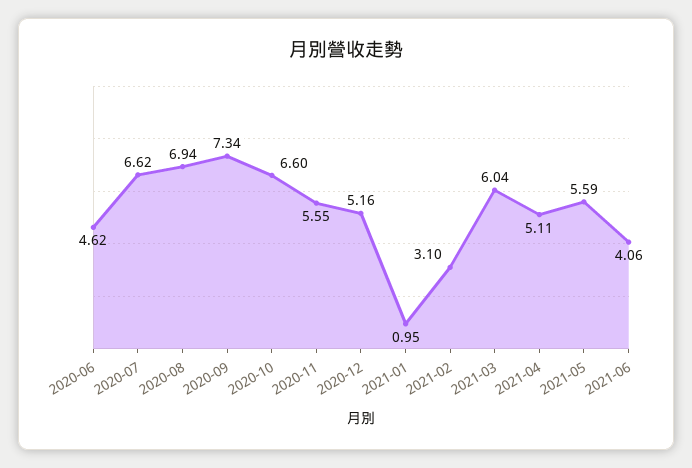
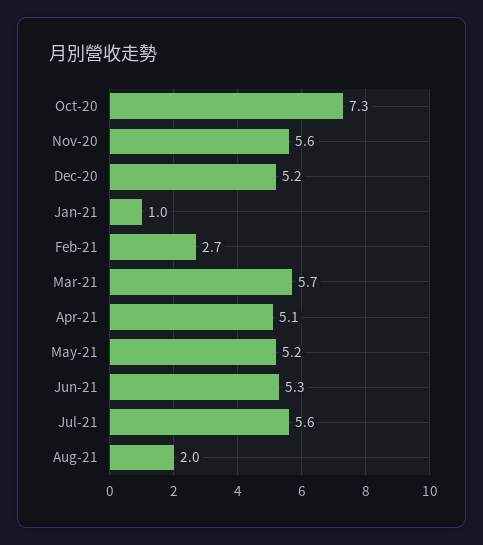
2020-06: 4.62 -> none
2020-07: 6.62 -> none
2020-08: 6.94 -> none
2020-09: 7.34 -> none
2020-10: 6.6 -> 7.3
2021-02: 3.1 -> 2.7
2021-03: 6.04 -> 5.7
2021-05: 5.59 -> 5.2
2021-06: 4.06 -> 5.3
Jul-21: none -> 5.6
Aug-21: none -> 2

